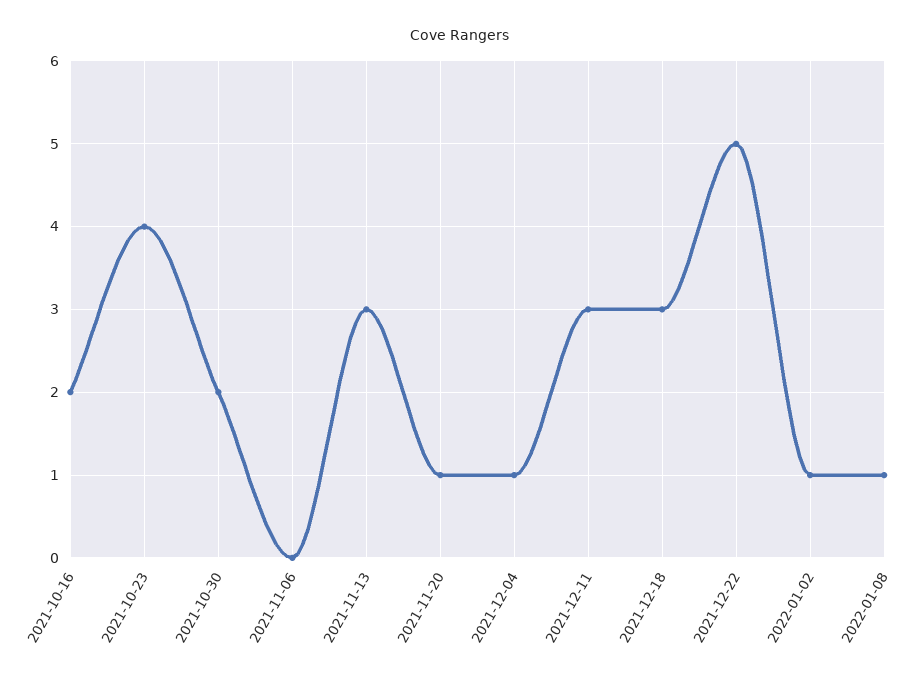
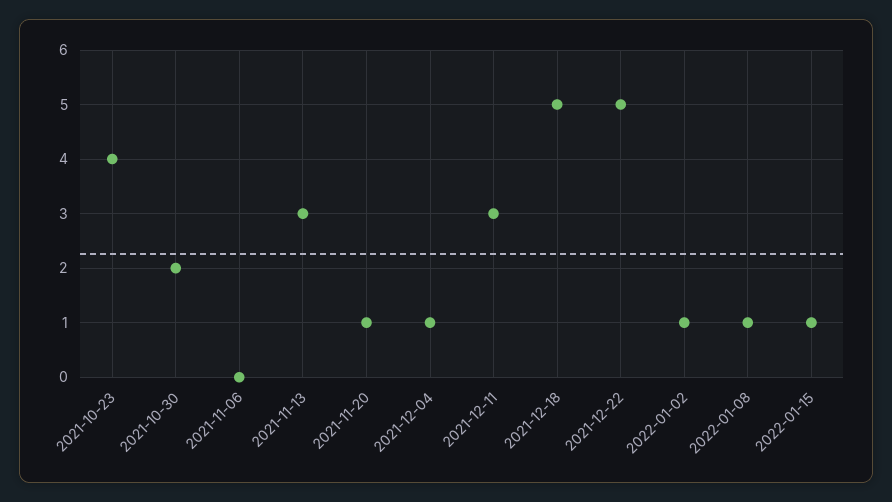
2021-10-16: 2 -> none
2021-12-18: 3 -> 5
2022-01-15: none -> 1

